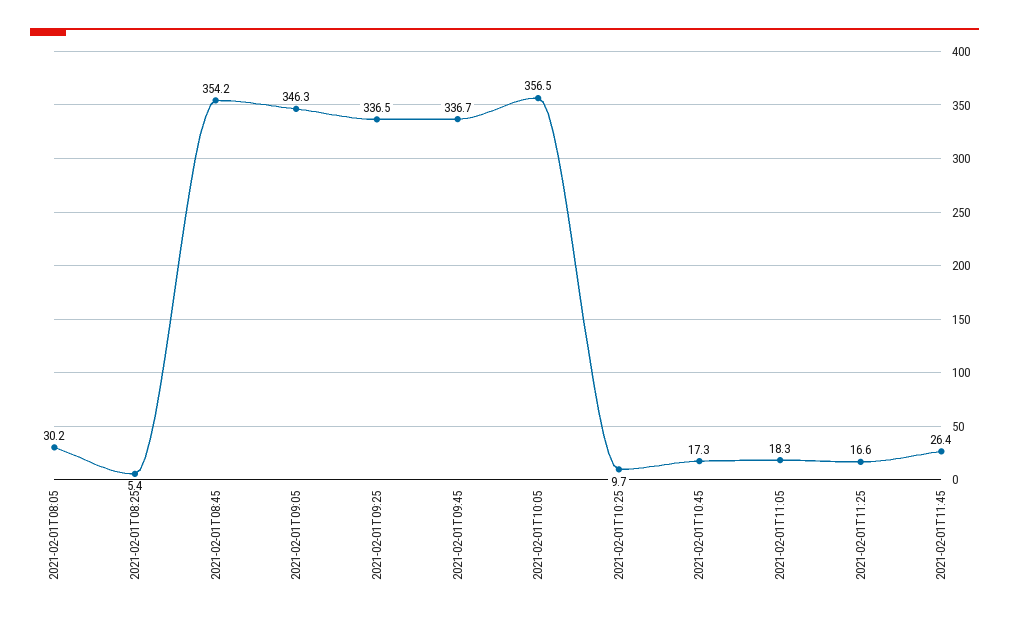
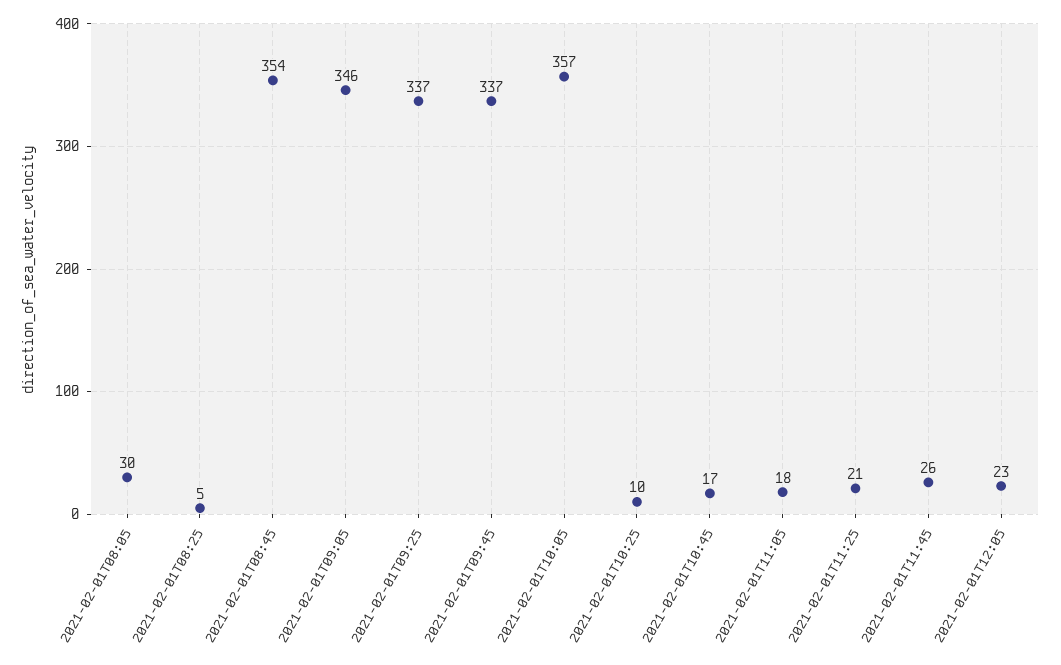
2021-02-01T11:25: 16.6 -> 21
2021-02-01T12:05: none -> 23

